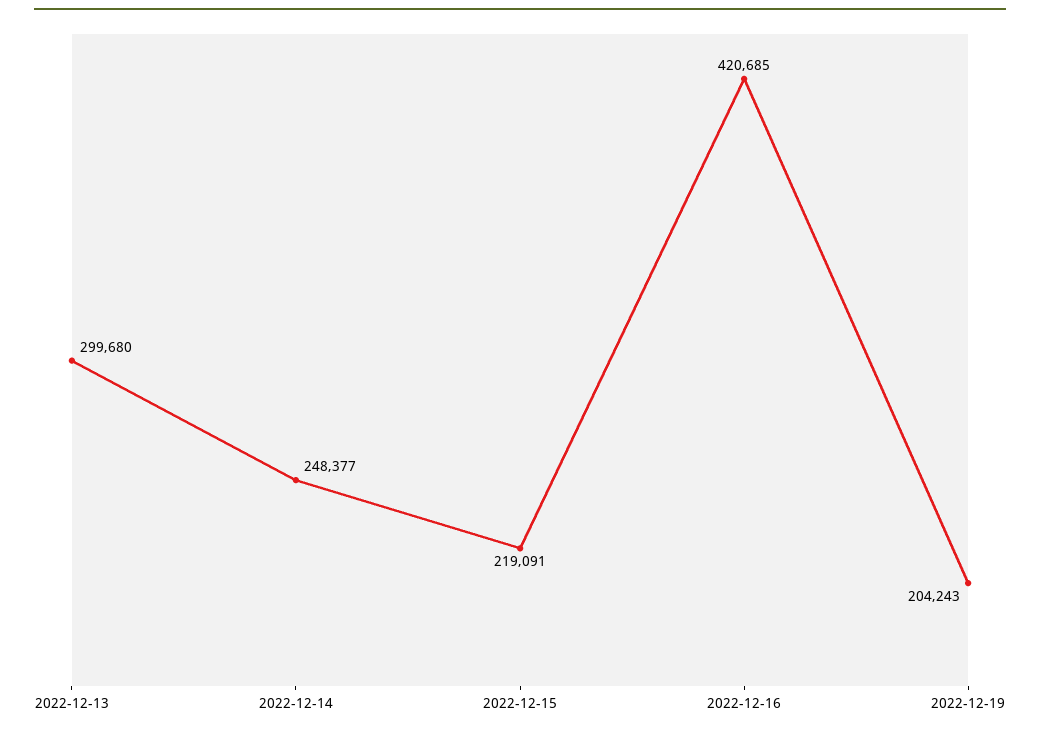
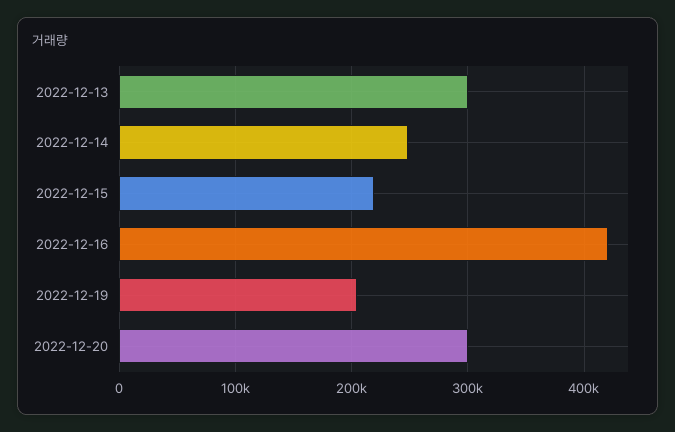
2022-12-20: none -> 300000

